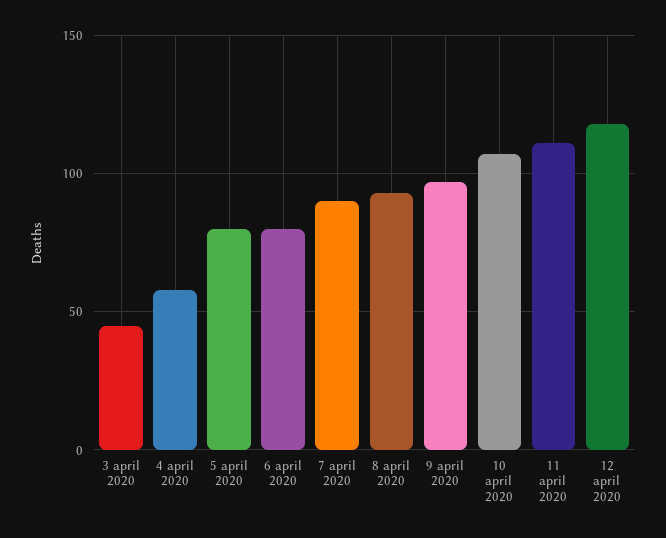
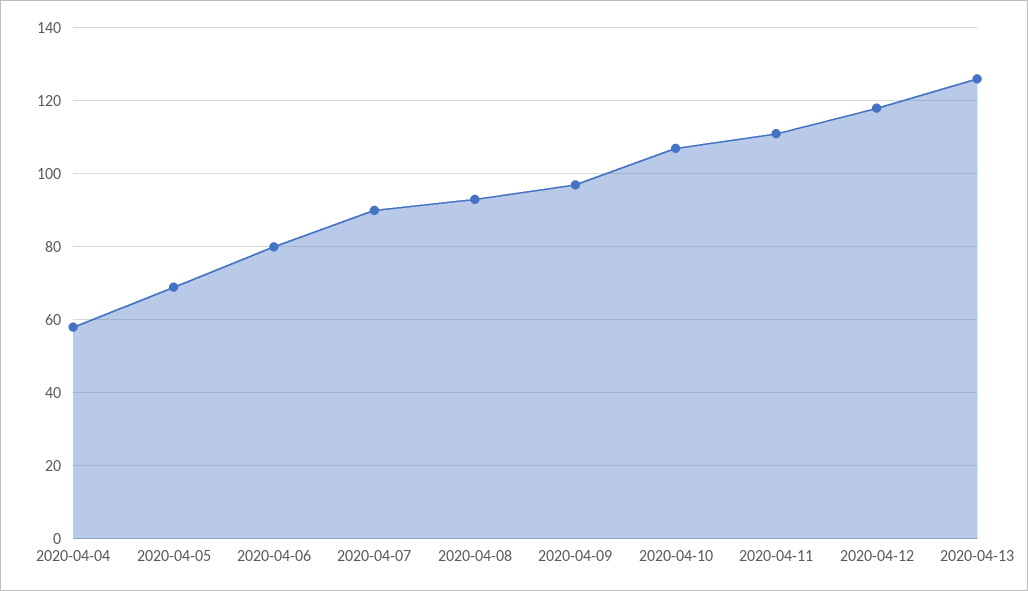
3 april 2020: 45 -> none
5 april 2020: 80 -> 70
2020-04-13: none -> 125

